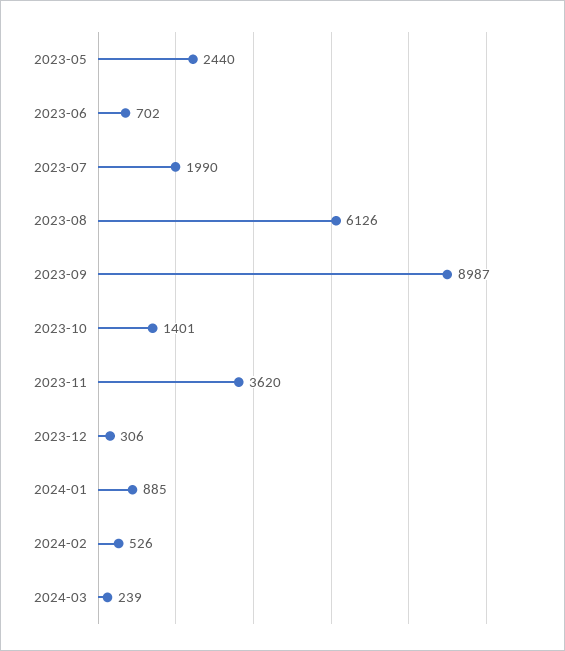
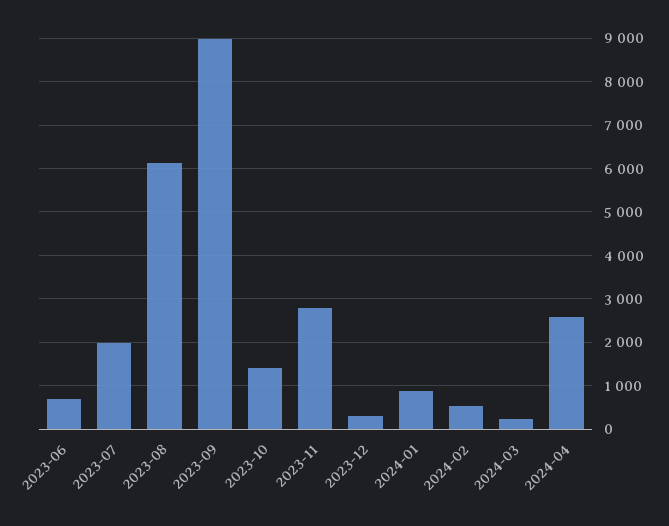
2023-05: 2440 -> none
2023-11: 3620 -> 2800
2024-04: none -> 2600

